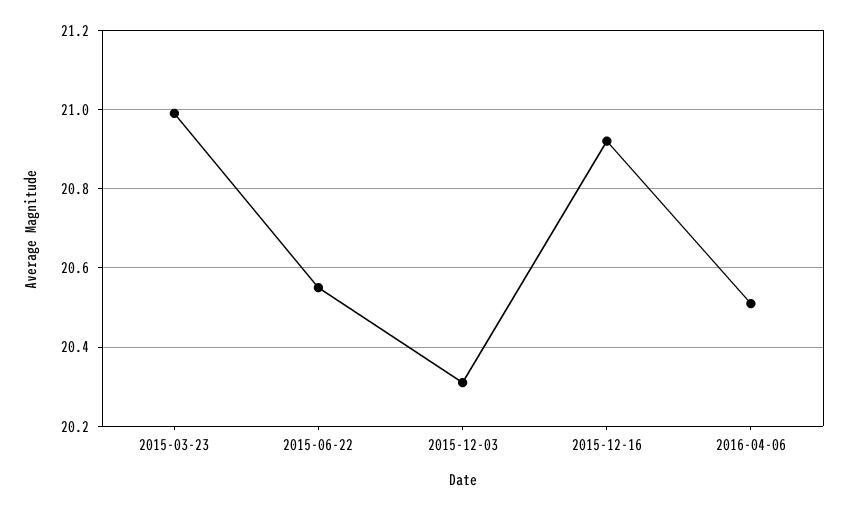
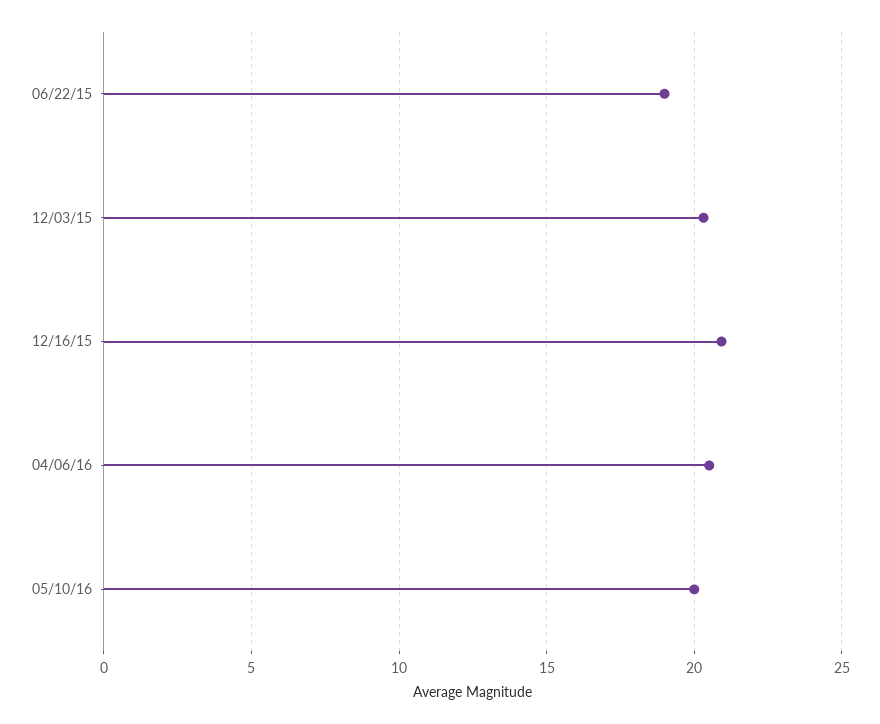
2015-03-23: 21 -> none
2015-06-22: 20.55 -> 19
05/10/16: none -> 20

